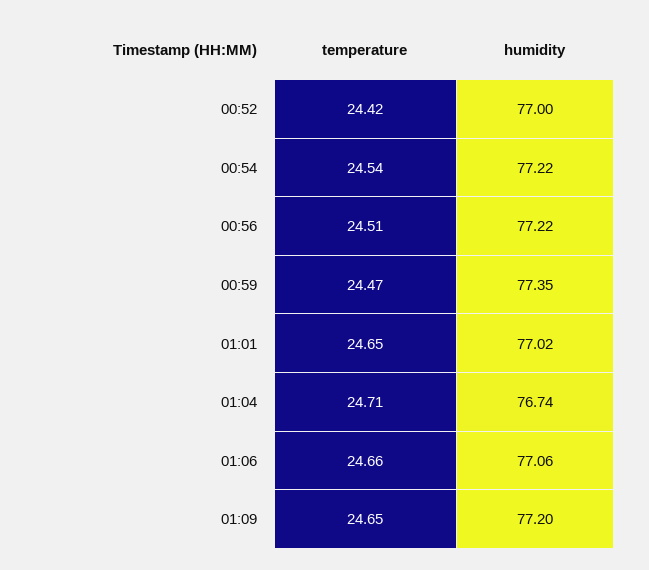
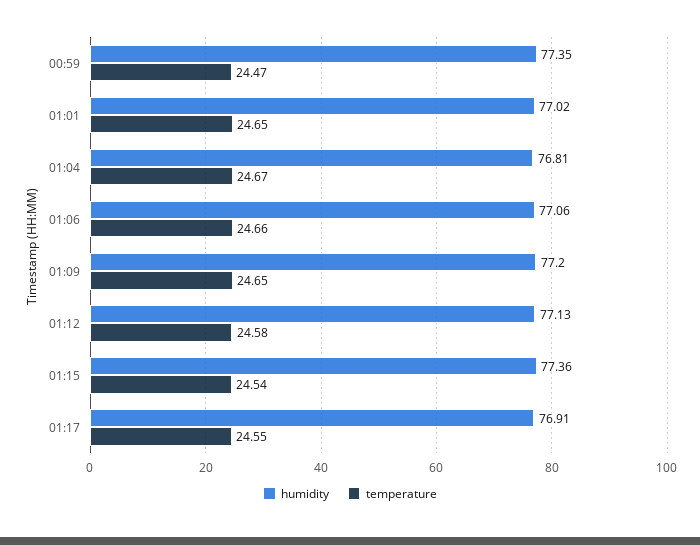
temperature, 00:52: 24.42 -> none
humidity, 00:52: 77 -> none
temperature, 00:54: 24.54 -> none
humidity, 00:54: 77.22 -> none
temperature, 00:56: 24.51 -> none
humidity, 00:56: 77.22 -> none
temperature, 01:04: 24.71 -> 24.67
humidity, 01:04: 76.74 -> 76.81
humidity, 01:12: none -> 77.13
temperature, 01:12: none -> 24.58
humidity, 01:15: none -> 77.36
temperature, 01:15: none -> 24.54
humidity, 01:17: none -> 76.91
temperature, 01:17: none -> 24.55

